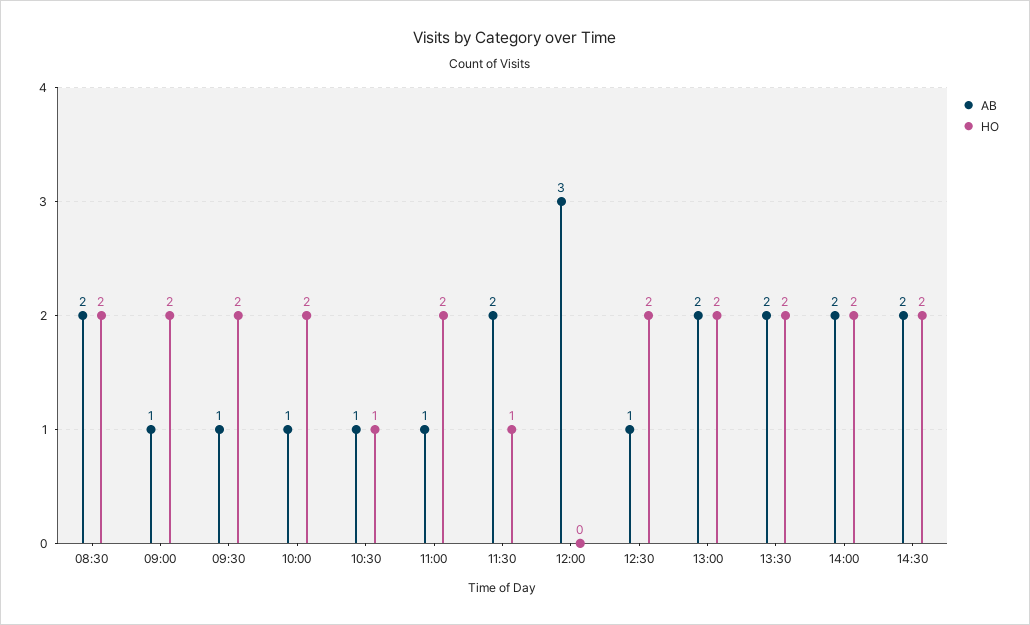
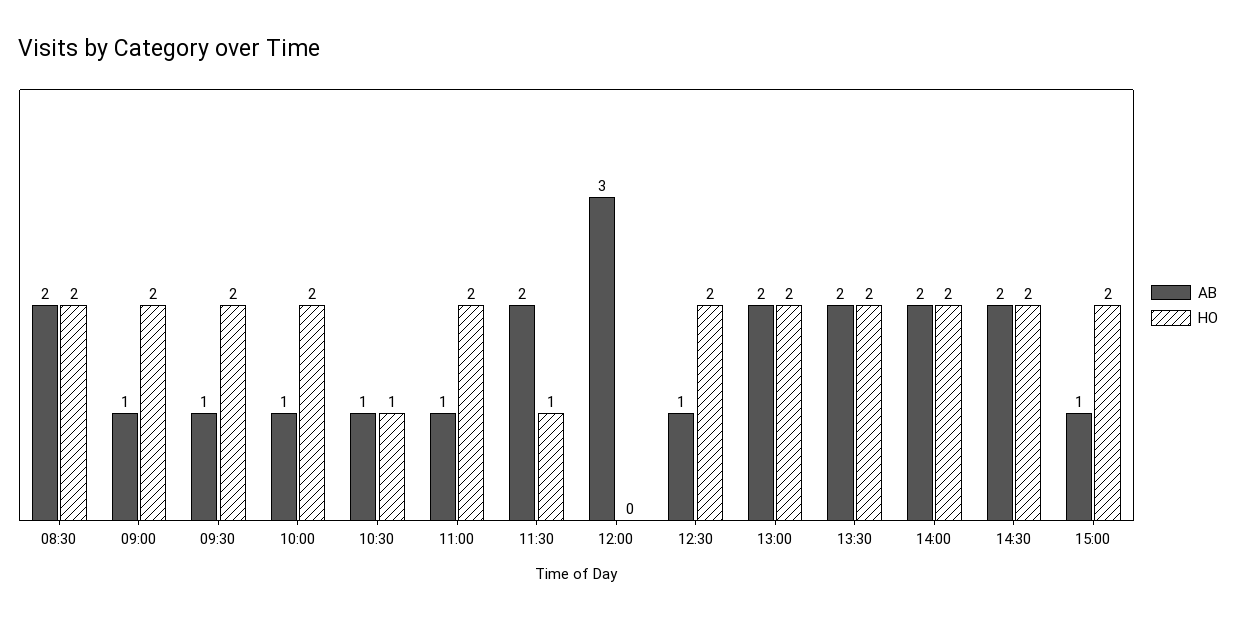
AB, 15:00: none -> 1
HO, 15:00: none -> 2

